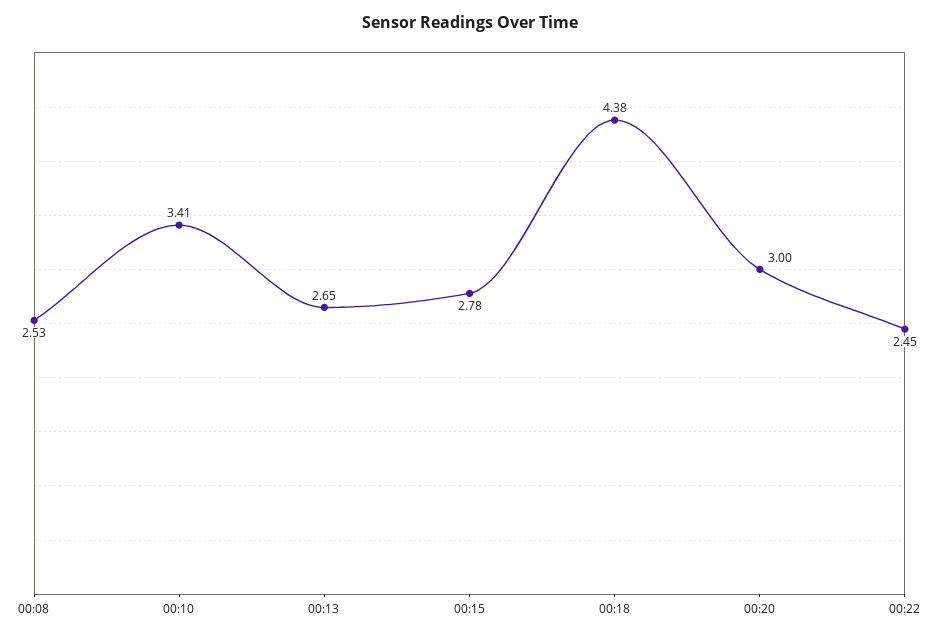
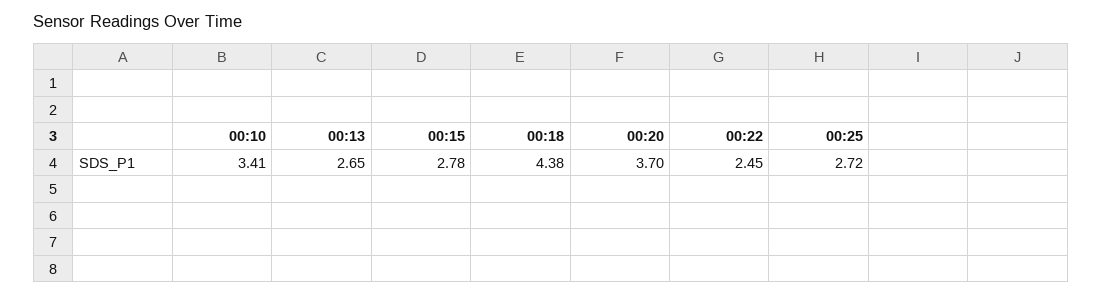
00:08: 2.53 -> none
00:20: 3 -> 3.7
00:25: none -> 2.72

